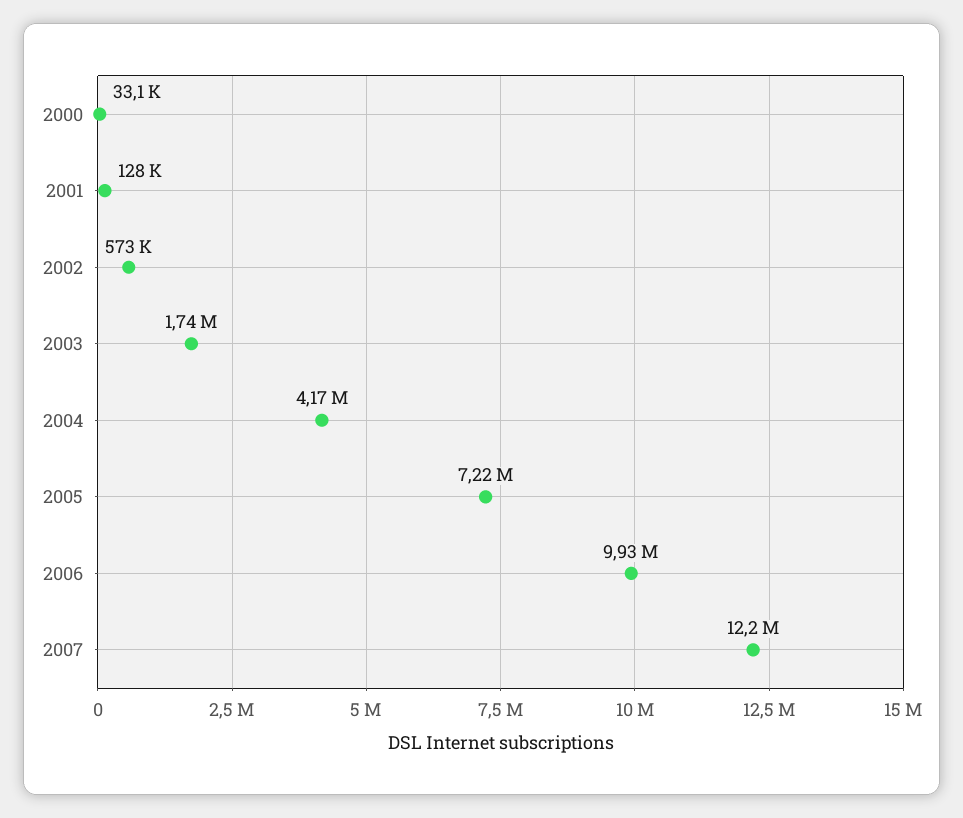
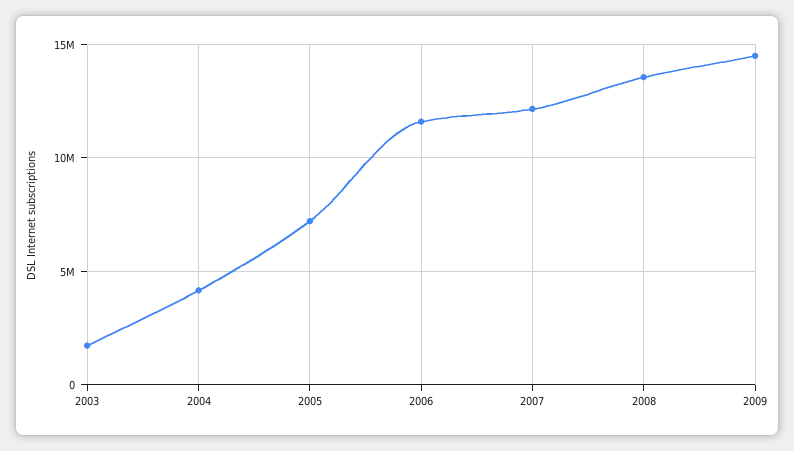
2000: 33100 -> none
2001: 128000 -> none
2002: 573000 -> none
2006: 9930000 -> 11500000
2008: none -> 13500000
2009: none -> 14500000

